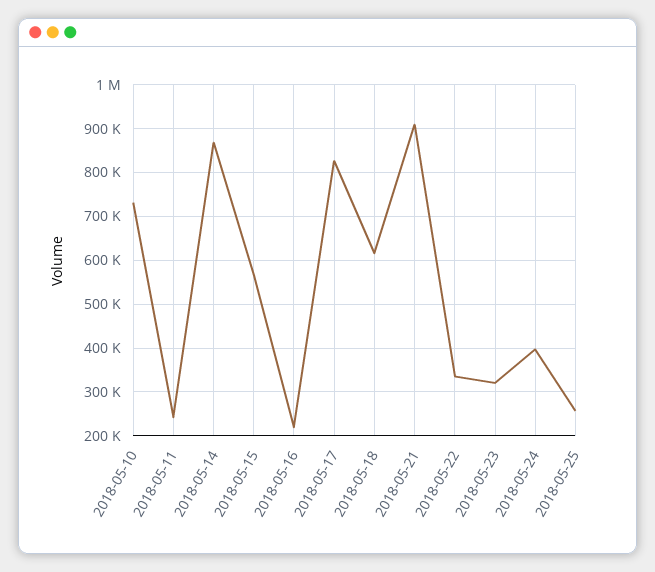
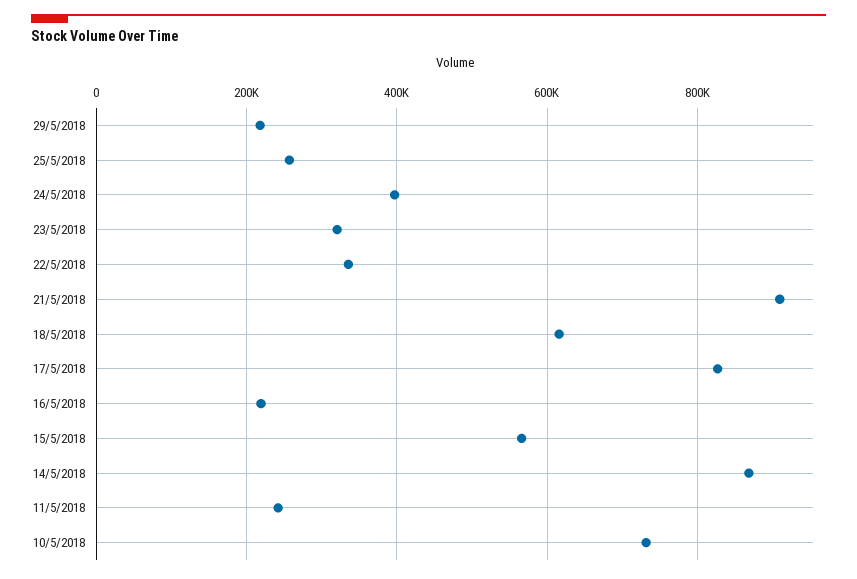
29/5/2018: none -> 220000

